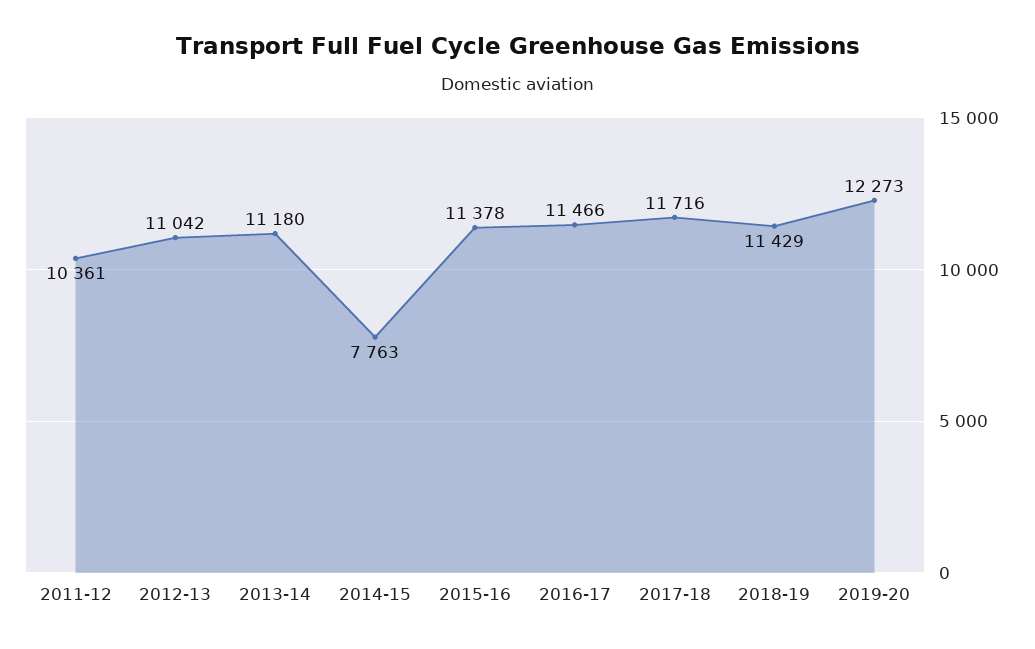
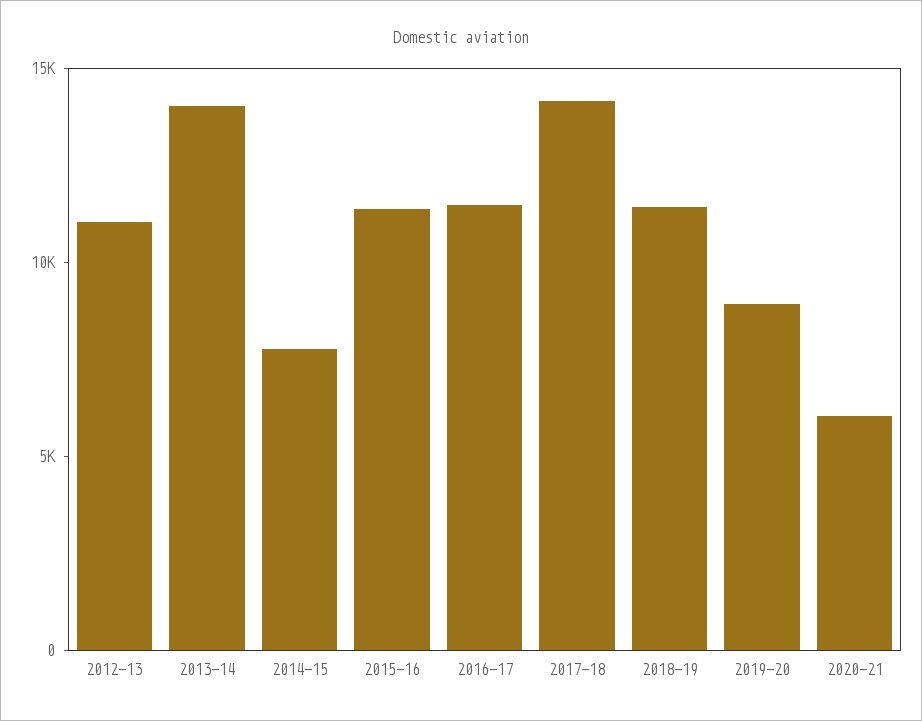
2011-12: 10361 -> none
2013-14: 11180 -> 14000
2017-18: 11716 -> 14000
2019-20: 12273 -> 9000
2020-21: none -> 6000

